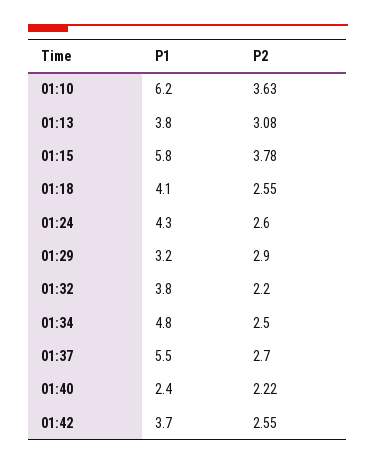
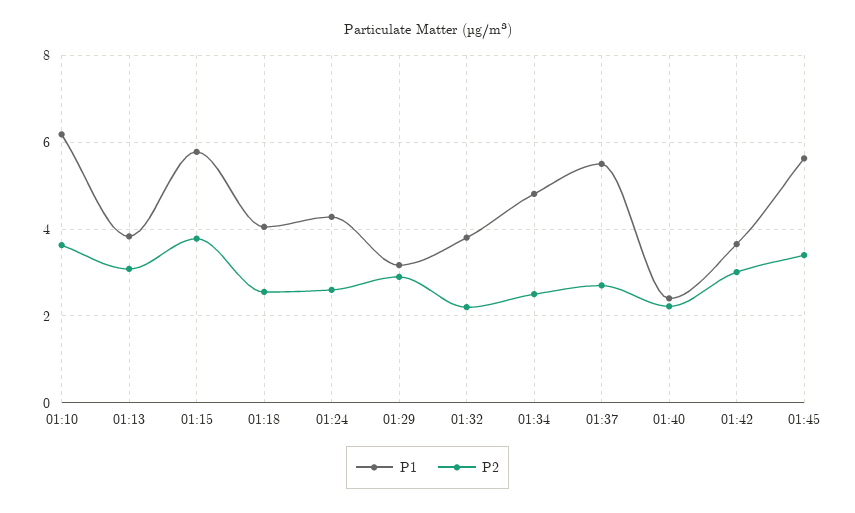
P2, 01:42: 2.55 -> 3
P1, 01:45: none -> 5.6
P2, 01:45: none -> 3.4

